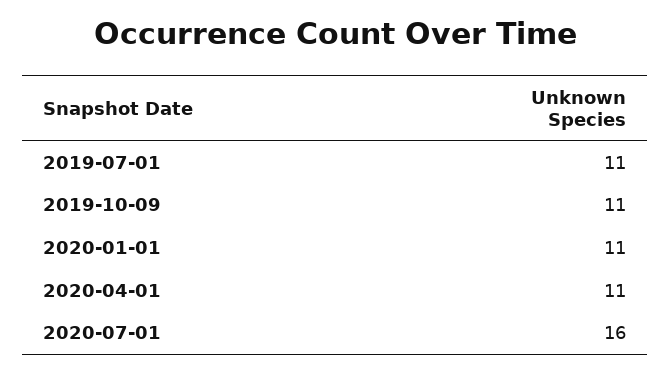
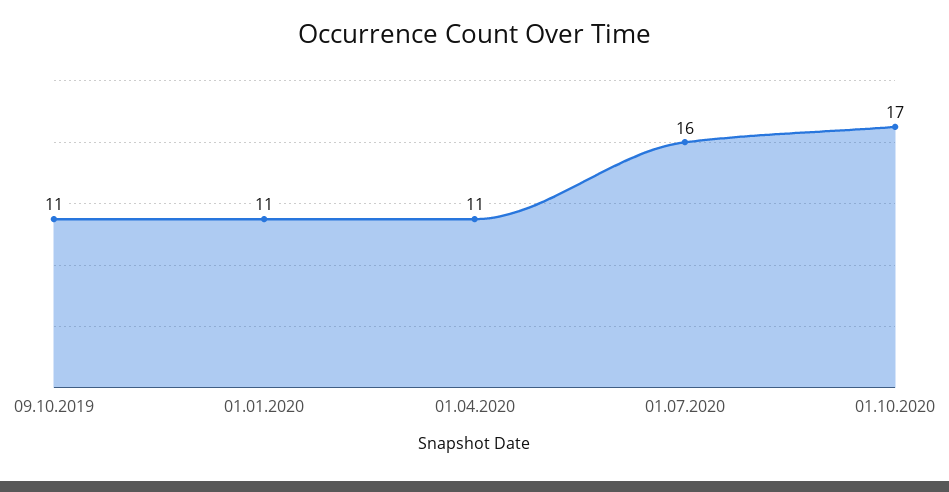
2019-07-01: 11 -> none
01.10.2020: none -> 17

